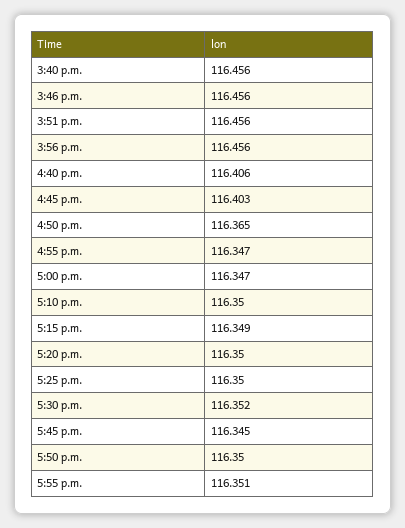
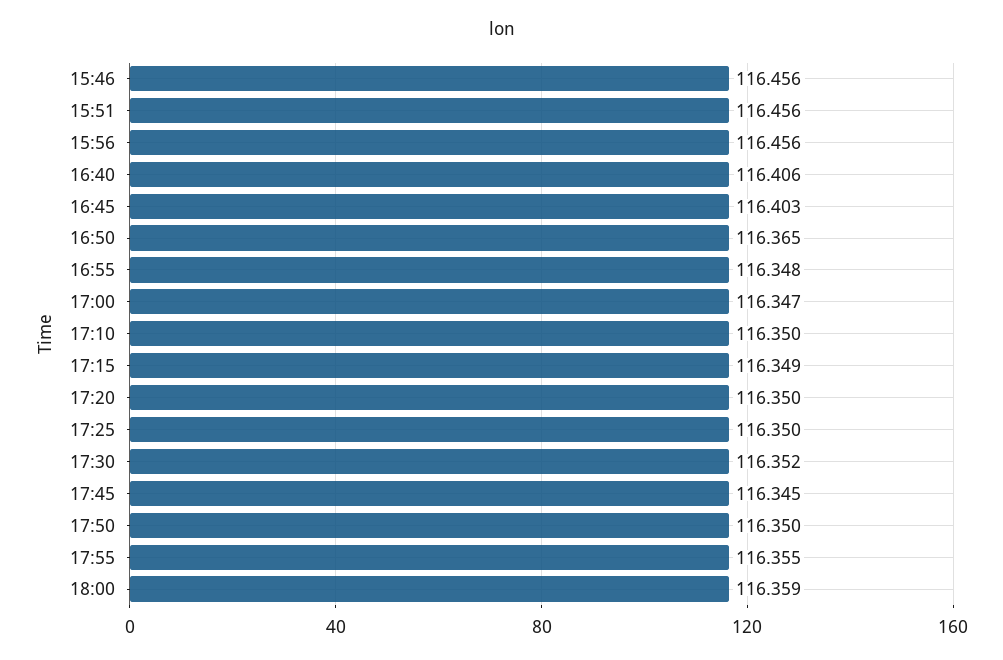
3:40 p.m.: 116.456 -> none
4:55 p.m.: 116.347 -> 116.348
5:55 p.m.: 116.351 -> 116.355
18:00: none -> 116.359

